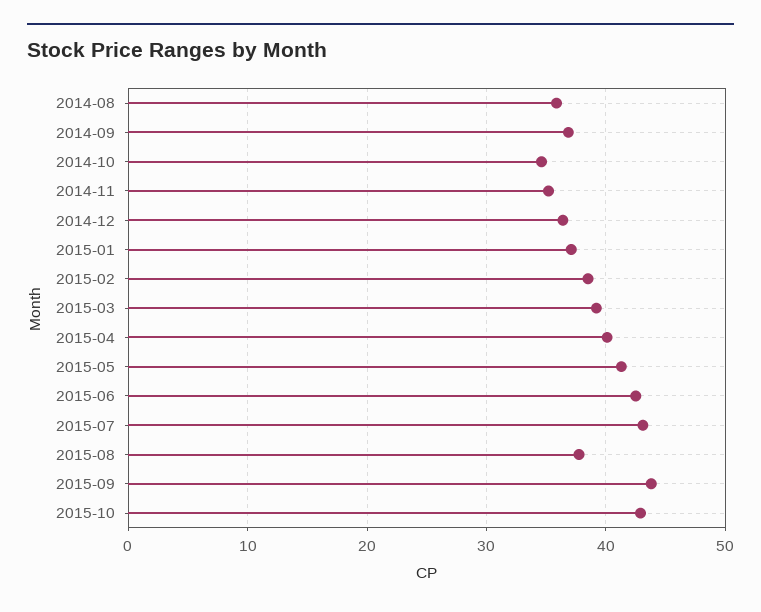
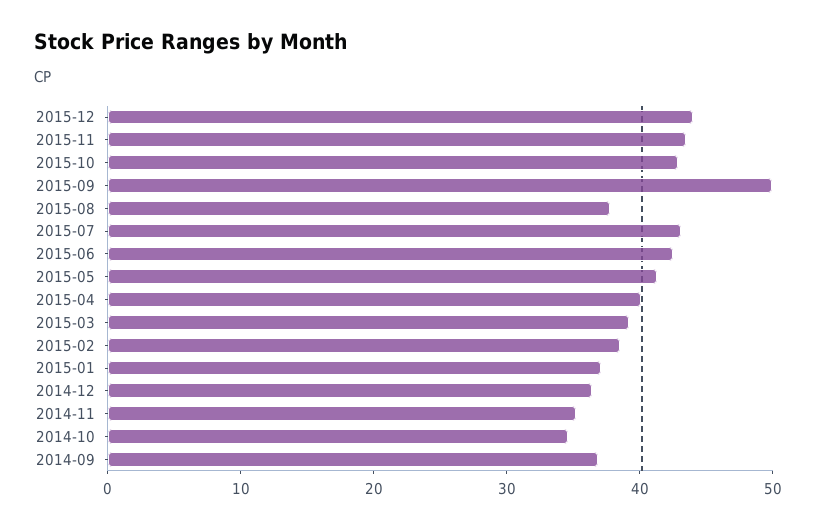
2014-08: 36 -> none
2015-09: 44 -> 50
2015-12: none -> 44
2015-11: none -> 44

